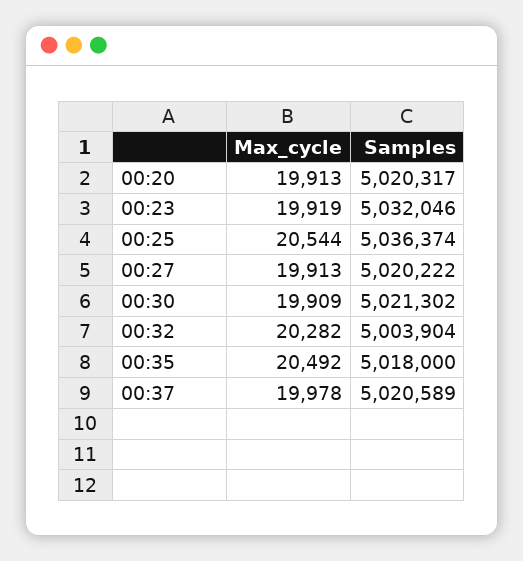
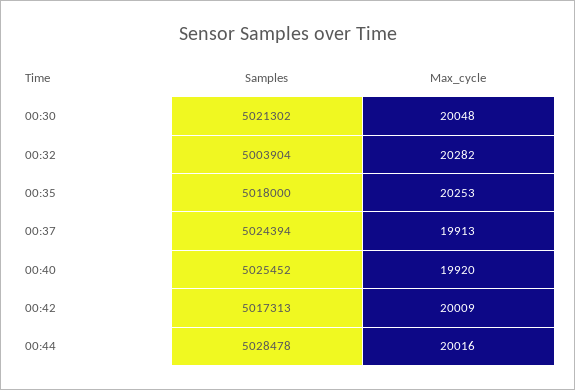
Max_cycle, 00:20: 19913 -> none
Samples, 00:20: 5020317 -> none
Max_cycle, 00:23: 19919 -> none
Samples, 00:23: 5032046 -> none
Max_cycle, 00:25: 20544 -> none
Samples, 00:25: 5036374 -> none
Max_cycle, 00:27: 19913 -> none
Samples, 00:27: 5020222 -> none
Max_cycle, 00:30: 19909 -> 20048
Max_cycle, 00:35: 20492 -> 20253
Max_cycle, 00:37: 19978 -> 19913
Samples, 00:37: 5020589 -> 5024394
Samples, 00:40: none -> 5025452
Max_cycle, 00:40: none -> 19920
Samples, 00:42: none -> 5017313
Max_cycle, 00:42: none -> 20009
Samples, 00:44: none -> 5028478
Max_cycle, 00:44: none -> 20016

